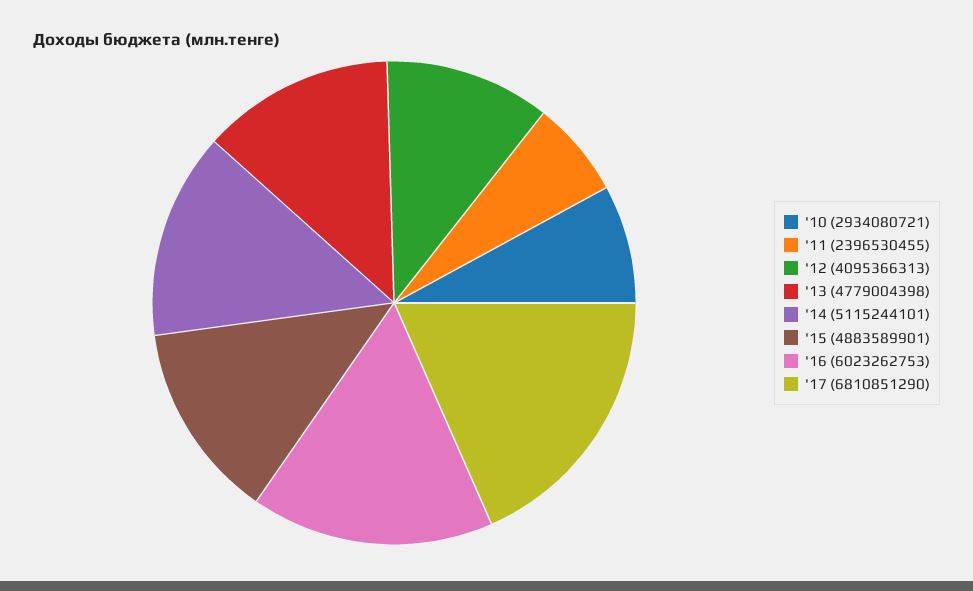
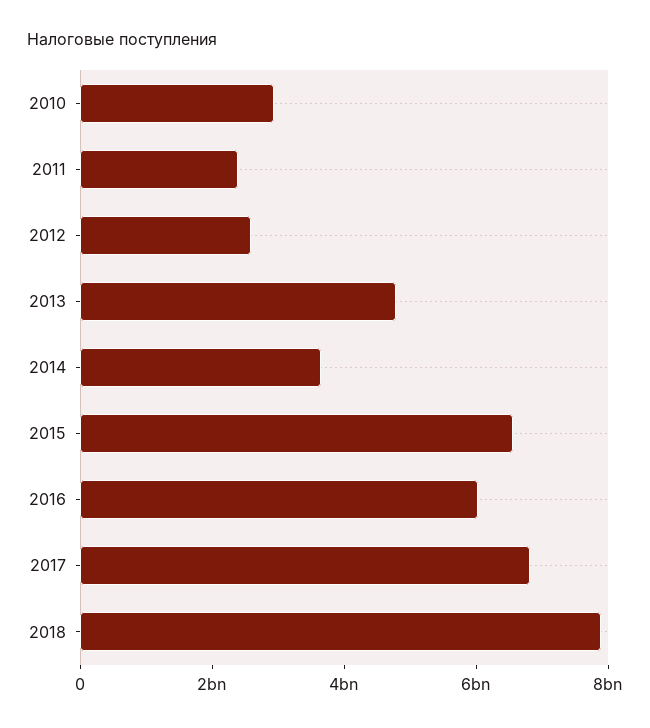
'12: 4095366313 -> 2500000000
'14: 5115244101 -> 3500000000
'15: 4883589901 -> 6500000000
2018: none -> 8000000000

